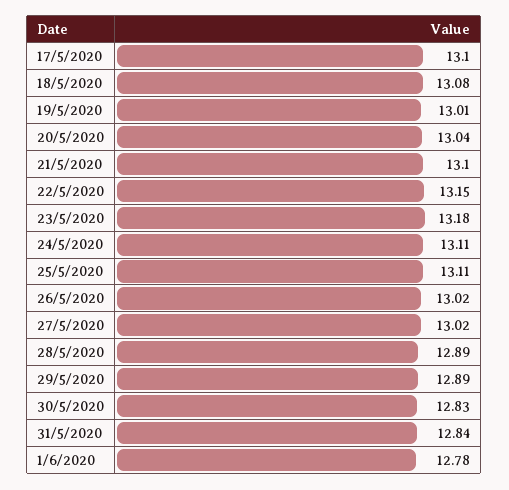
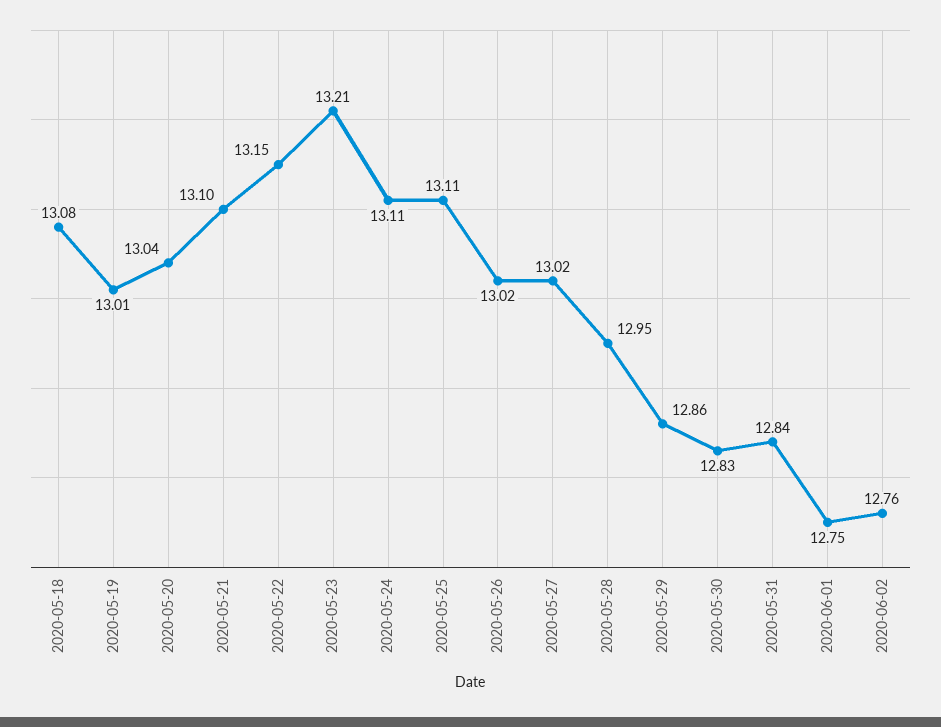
17/5/2020: 13.1 -> none
23/5/2020: 13.18 -> 13.21
28/5/2020: 12.89 -> 12.95
29/5/2020: 12.89 -> 12.86
1/6/2020: 12.78 -> 12.75
2020-06-02: none -> 12.76

